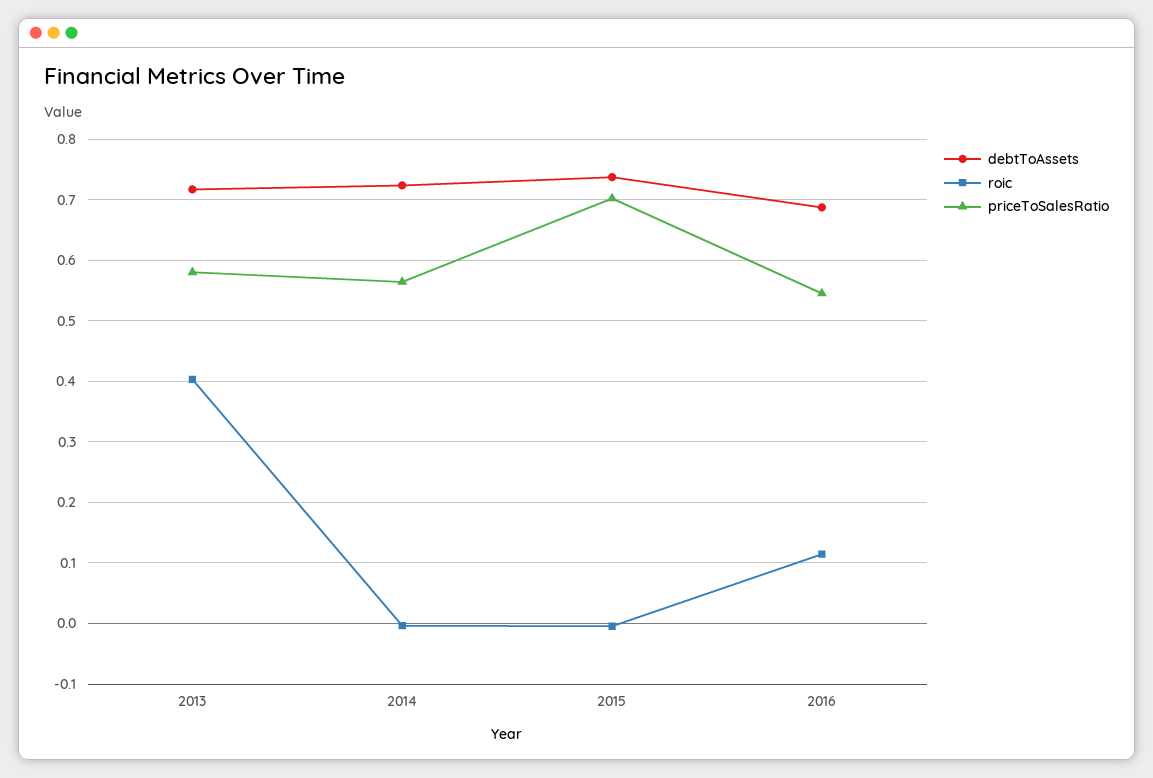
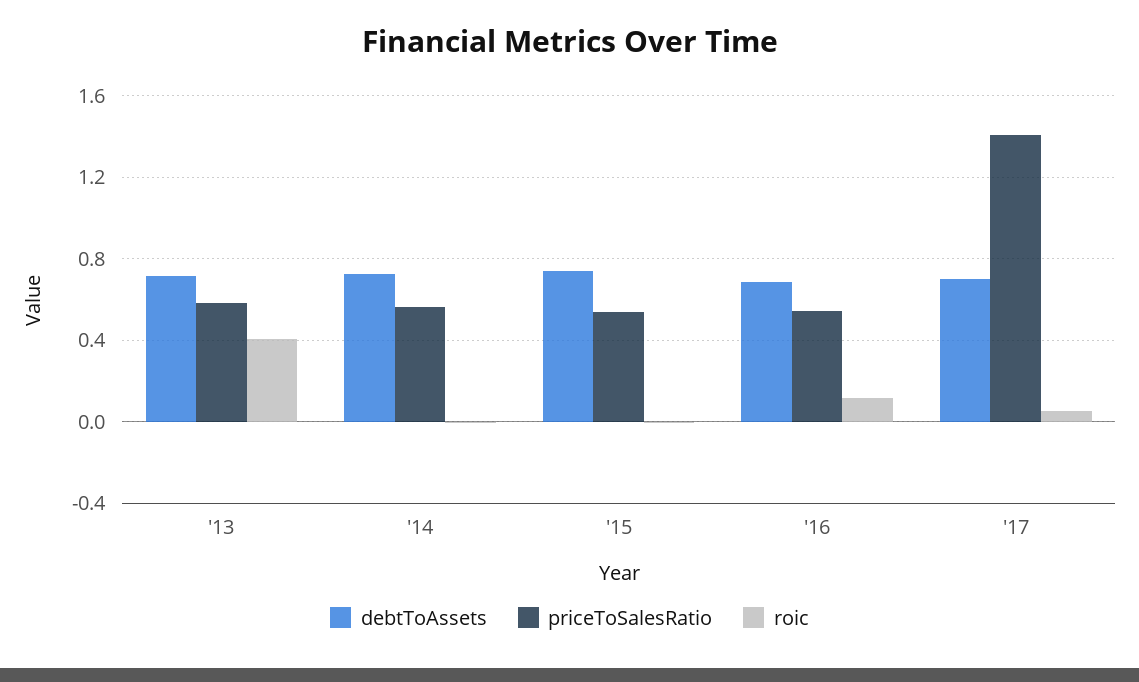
priceToSalesRatio, 2015: 0.7 -> 0.55
debtToAssets, '17: none -> 0.7
priceToSalesRatio, '17: none -> 1.4
roic, '17: none -> 0.05

